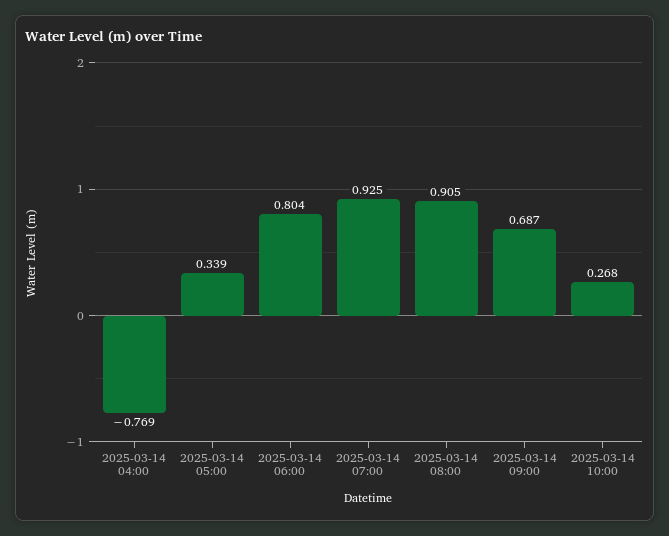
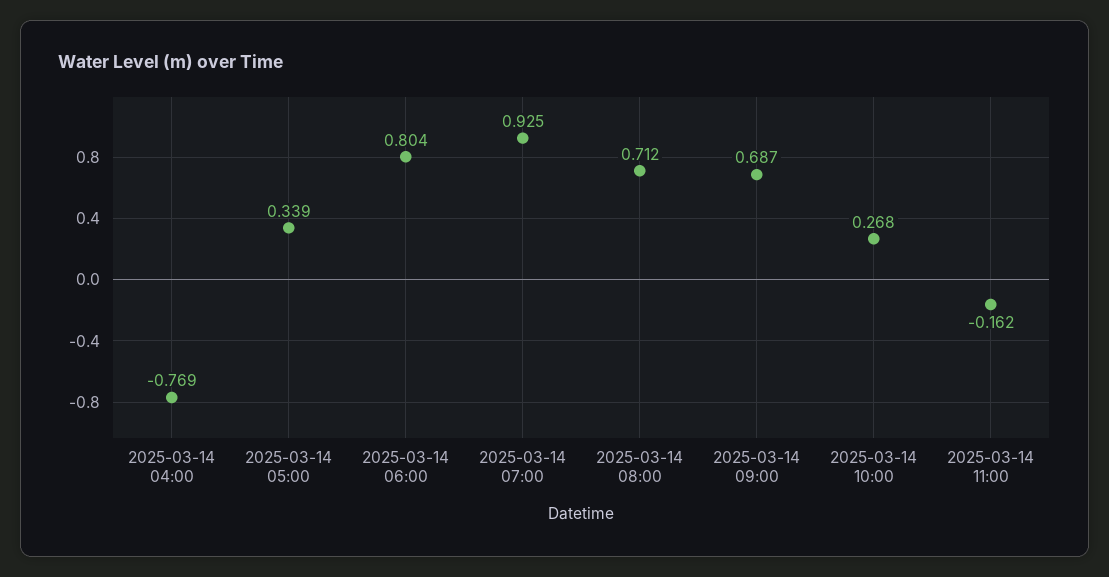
2025-03-14 08:00: 0.905 -> 0.712
2025-03-14 11:00: none -> -0.162

